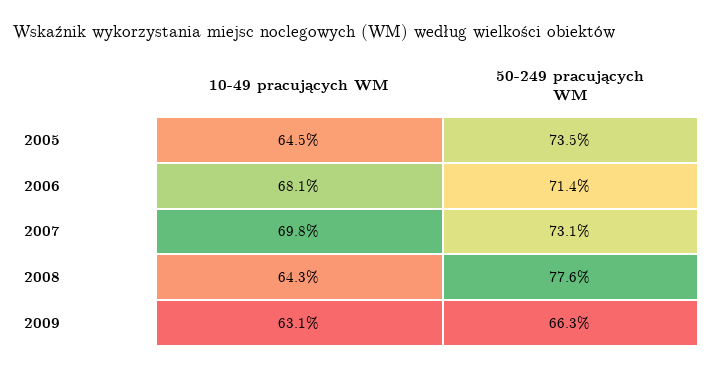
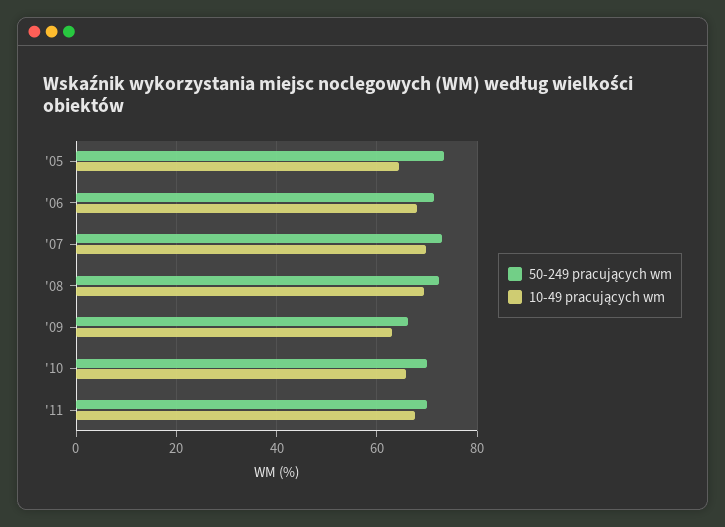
10-49 pracujących WM, 2008: 64.3 -> 70
50-249 pracujących WM, 2008: 77.6 -> 72
50-249 pracujących WM, '10: none -> 70
10-49 pracujących WM, '10: none -> 66
50-249 pracujących WM, '11: none -> 70
10-49 pracujących WM, '11: none -> 68

